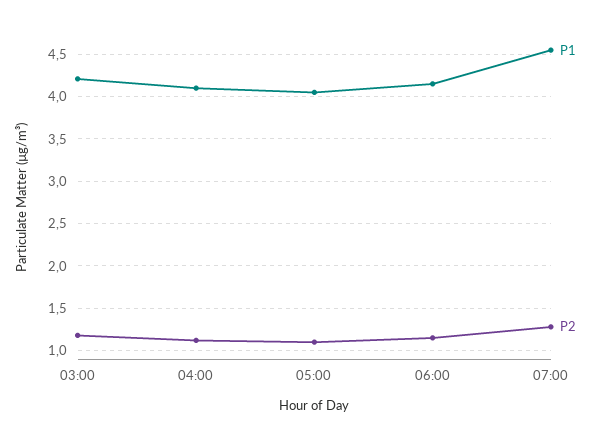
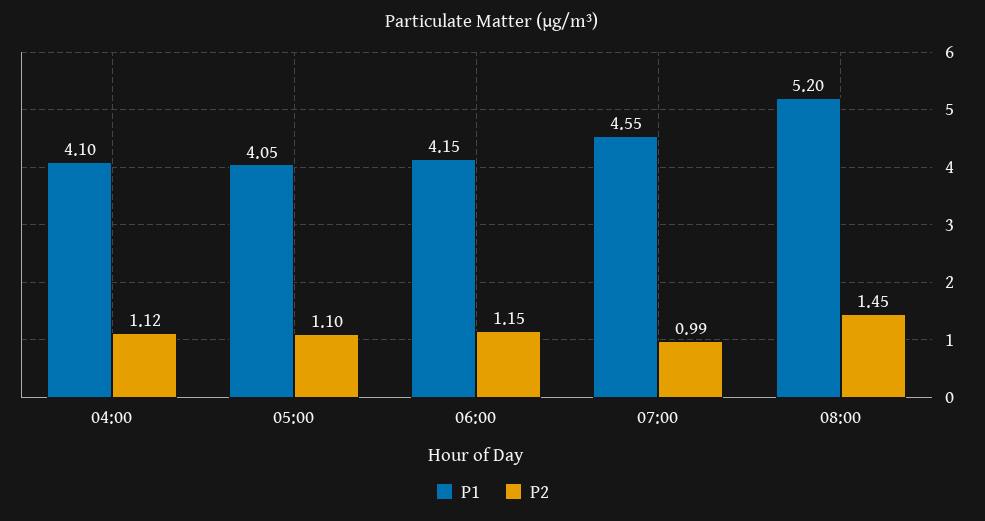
P1, 03:00: 4.2 -> none
P2, 03:00: 1.2 -> none
P2, 07:00: 1.3 -> 0.99
P1, 08:00: none -> 5.2
P2, 08:00: none -> 1.45

